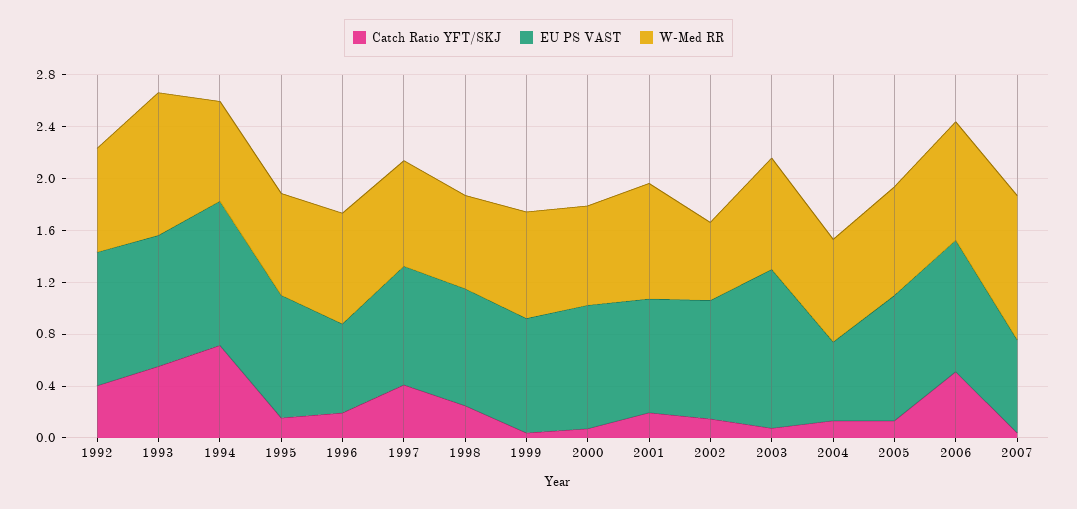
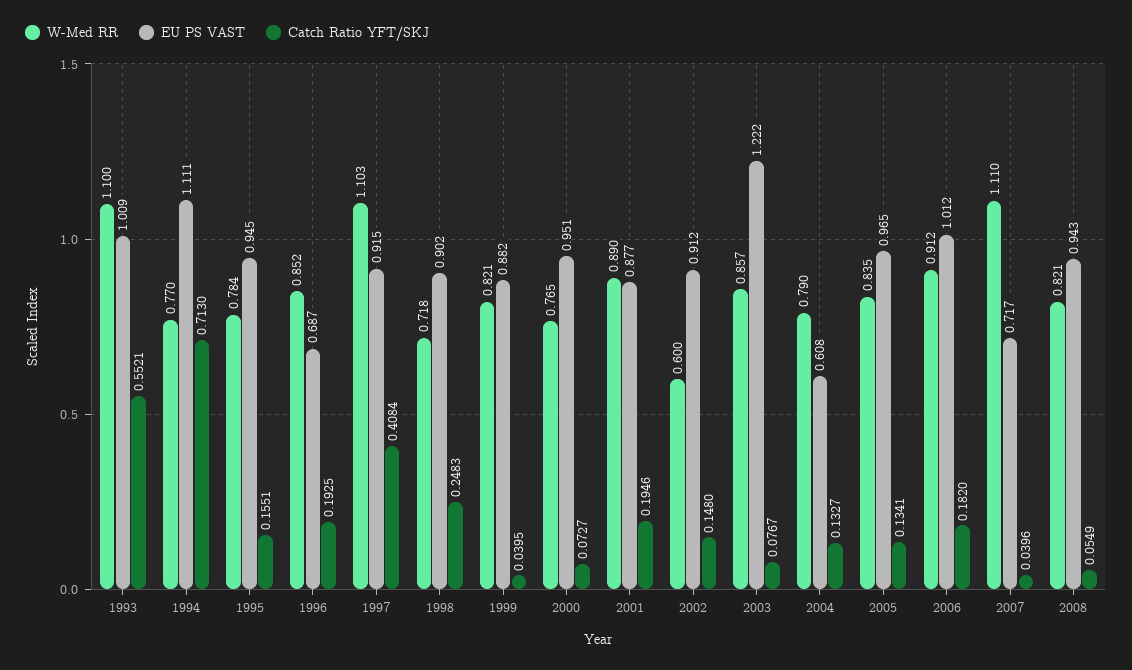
Catch Ratio YFT/SKJ, 1992: 0.4 -> none
EU PS VAST, 1992: 1 -> none
W-Med RR, 1992: 0.8 -> none
W-Med RR, 1997: 0.8 -> 1.103
Catch Ratio YFT/SKJ, 2006: 0.5 -> 0.182
W-Med RR, 2008: none -> 0.821
EU PS VAST, 2008: none -> 0.943
Catch Ratio YFT/SKJ, 2008: none -> 0.0549

